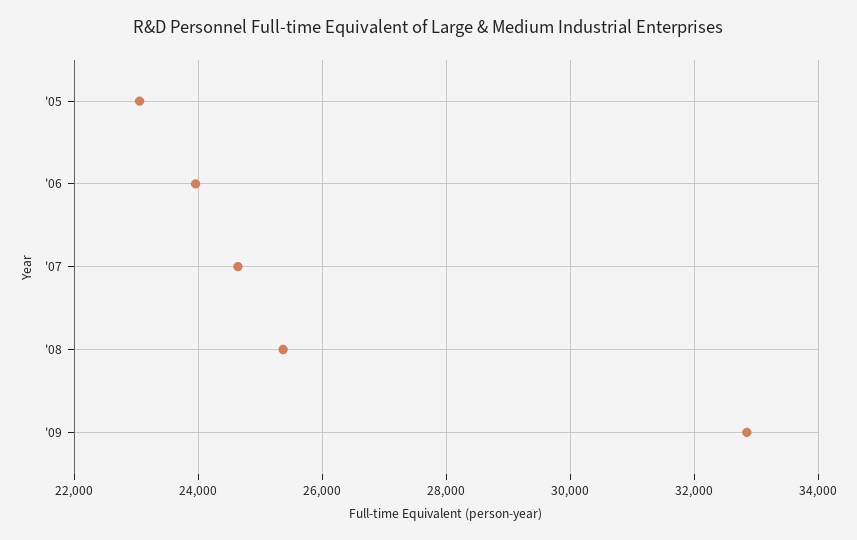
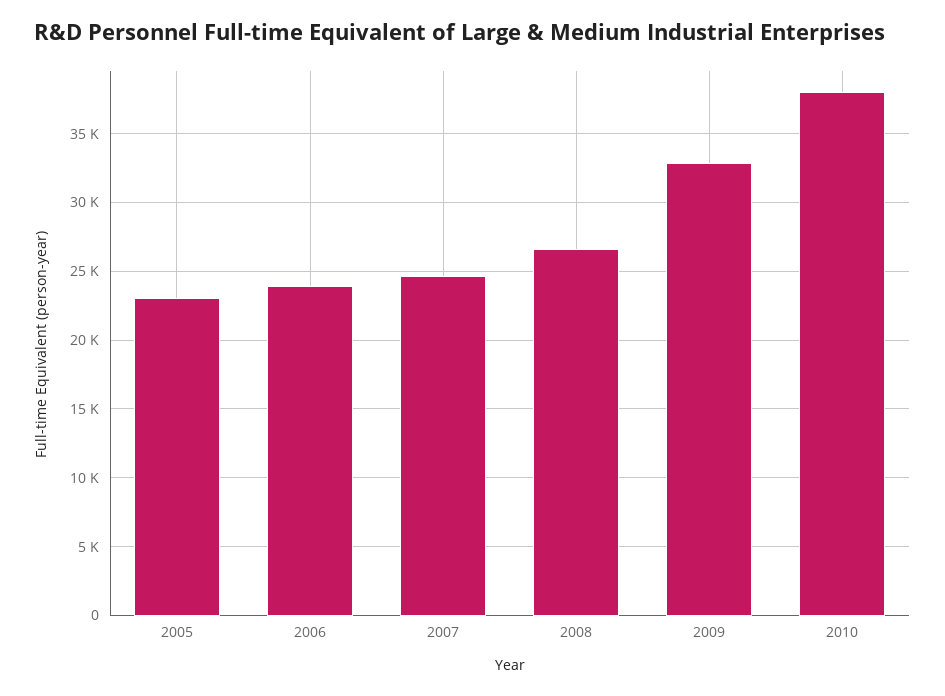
'08: 25400 -> 26500
2010: none -> 38000

